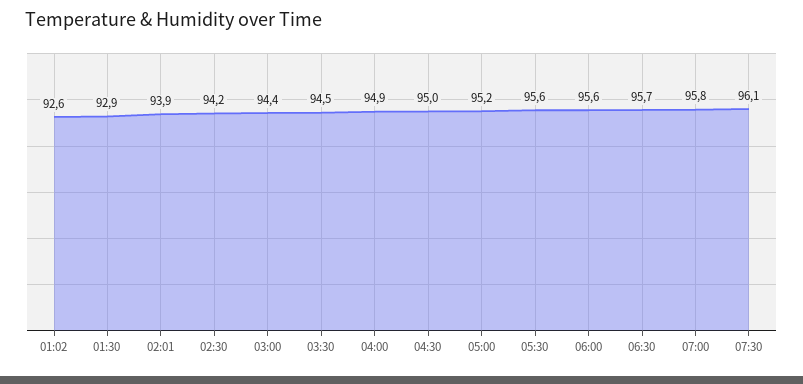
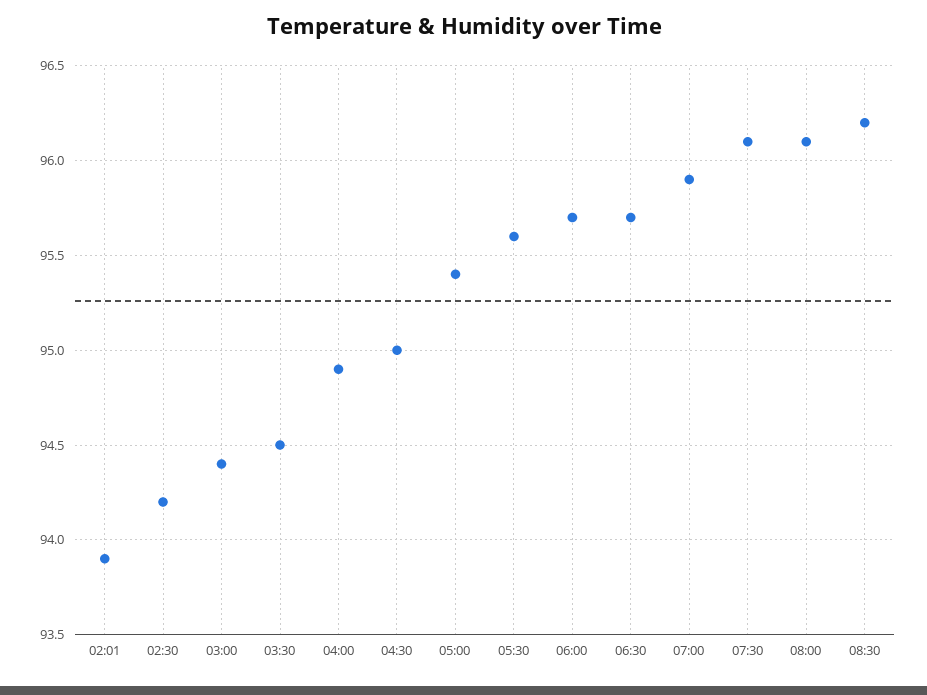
01:02: 92.6 -> none
01:30: 92.9 -> none
05:00: 95.2 -> 95.4
06:00: 95.6 -> 95.7
07:00: 95.8 -> 95.9
08:00: none -> 96.1
08:30: none -> 96.2

